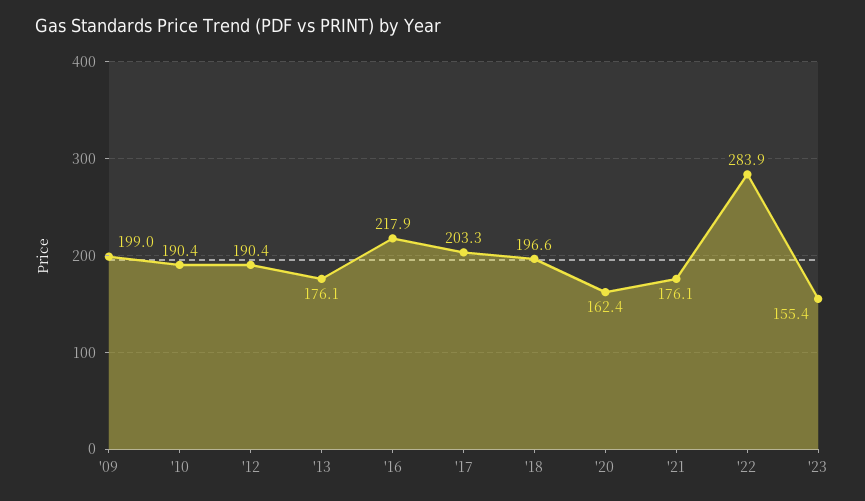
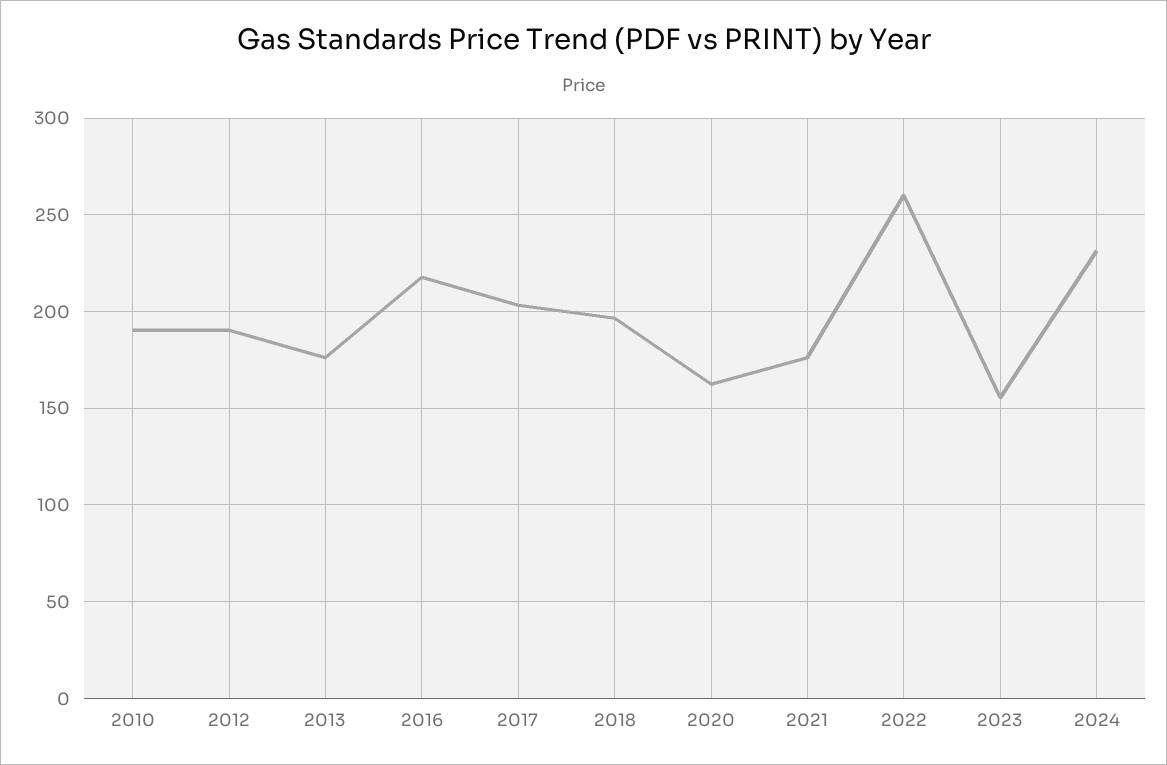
'09: 199 -> none
'22: 283.9 -> 260
2024: none -> 230

